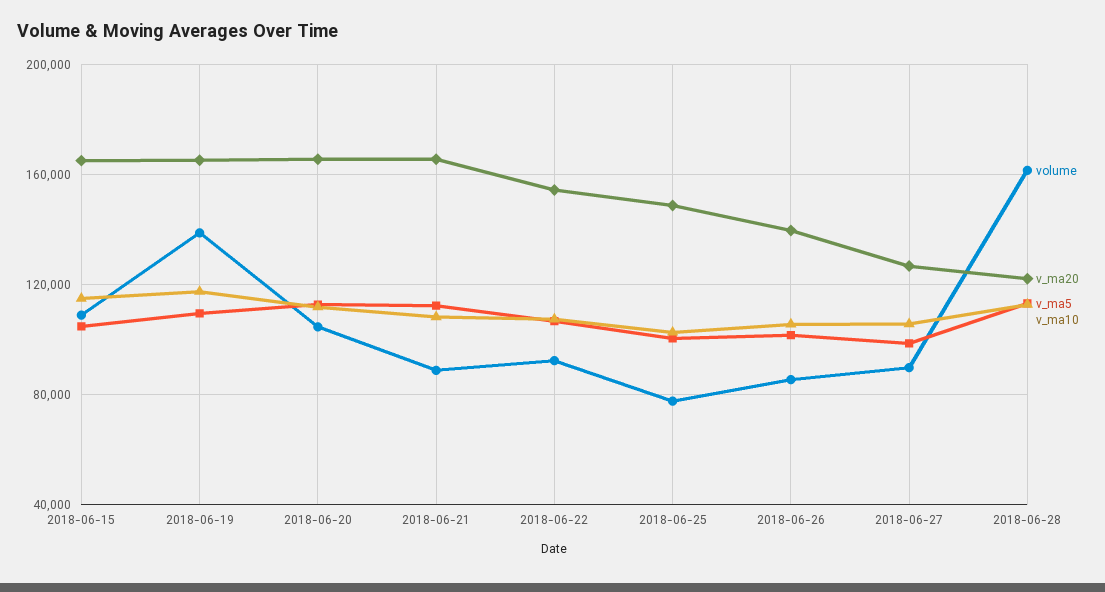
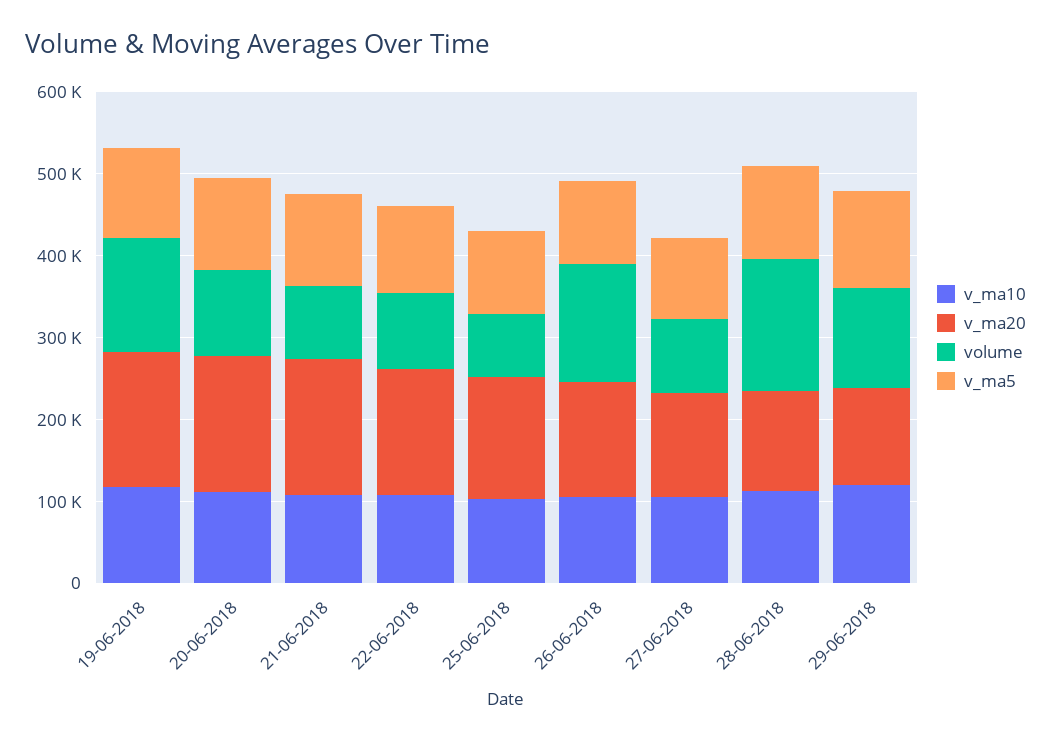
volume, 2018-06-15: 110000 -> none
v_ma20, 2018-06-15: 165000 -> none
v_ma5, 2018-06-15: 105000 -> none
v_ma10, 2018-06-15: 115000 -> none
volume, 2018-06-26: 85000 -> 140000
v_ma10, 29-06-2018: none -> 120000
v_ma20, 29-06-2018: none -> 120000
volume, 29-06-2018: none -> 120000
v_ma5, 29-06-2018: none -> 120000

